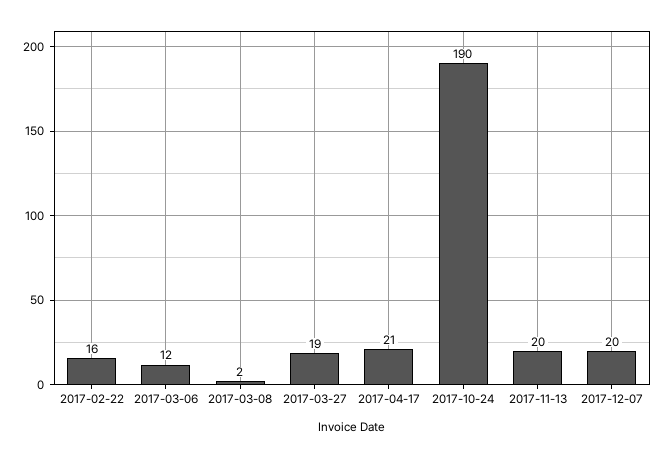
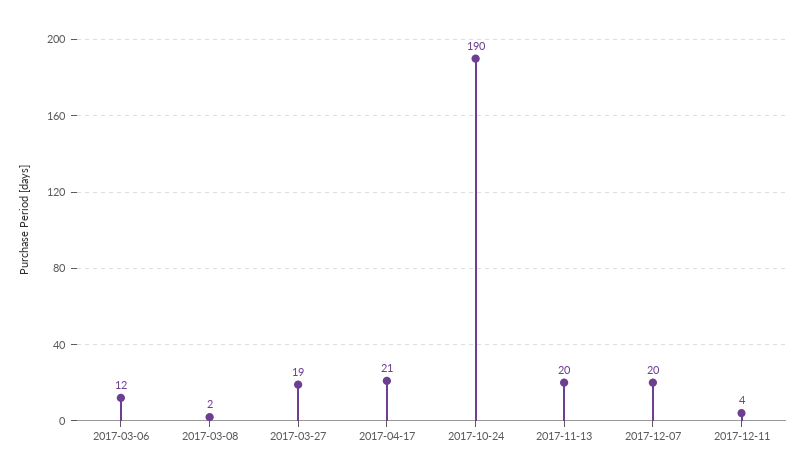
2017-02-22: 16 -> none
2017-12-11: none -> 4

